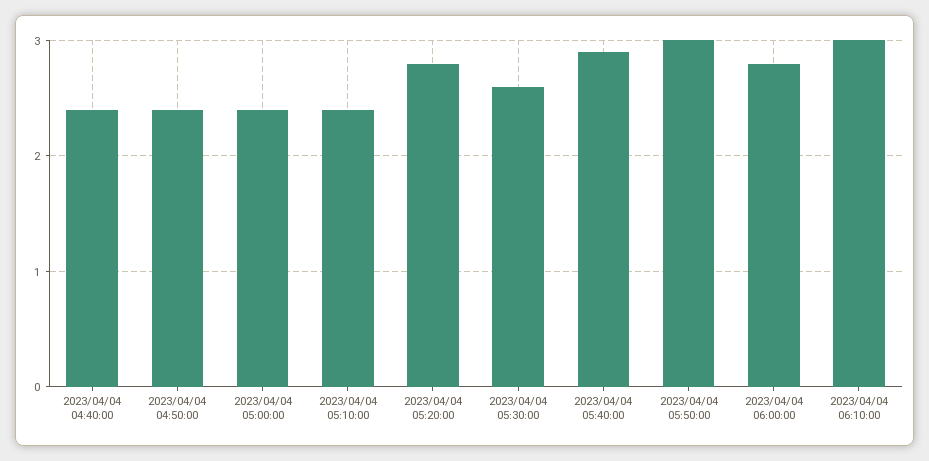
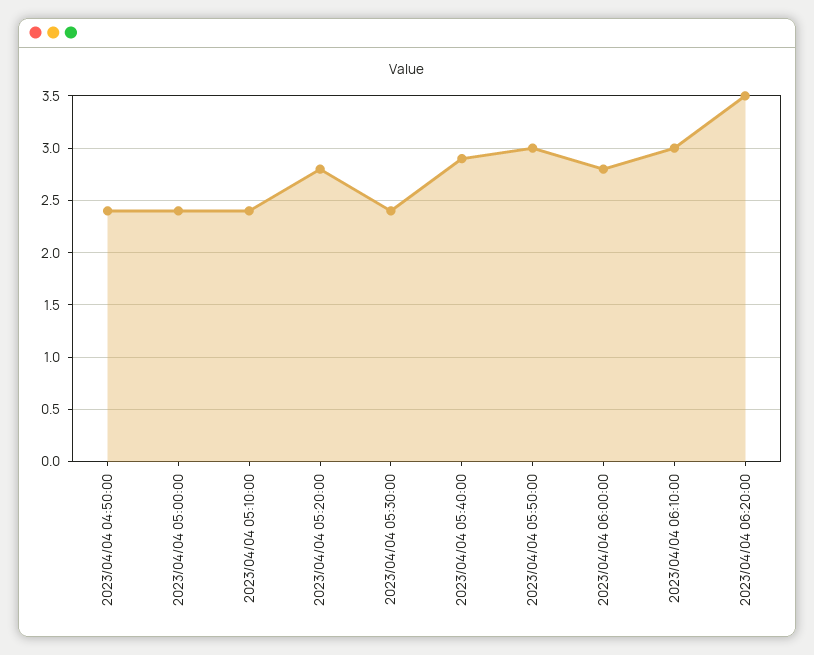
2023/04/04 04:40:00: 2.4 -> none
2023/04/04 05:30:00: 2.6 -> 2.4
2023/04/04 06:20:00: none -> 3.5

